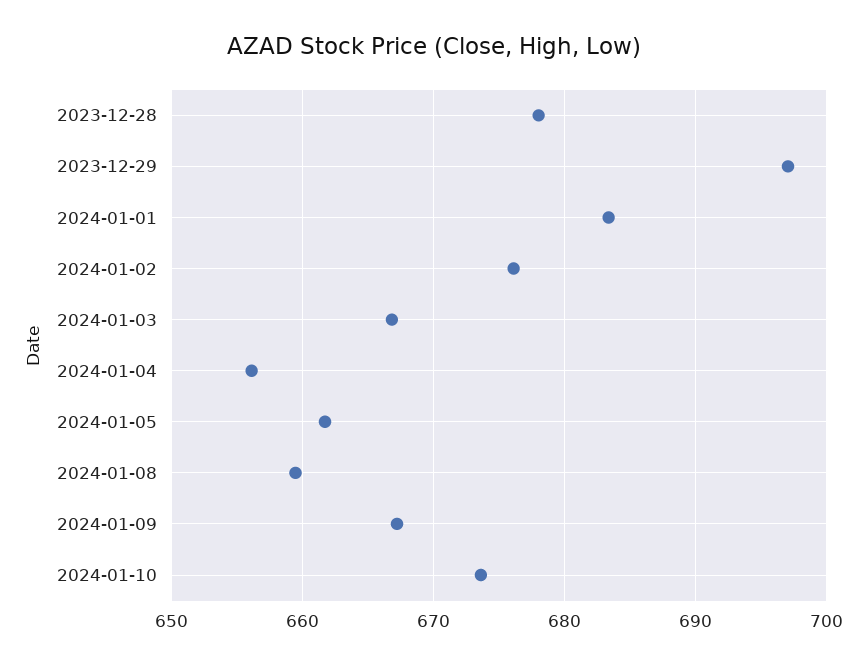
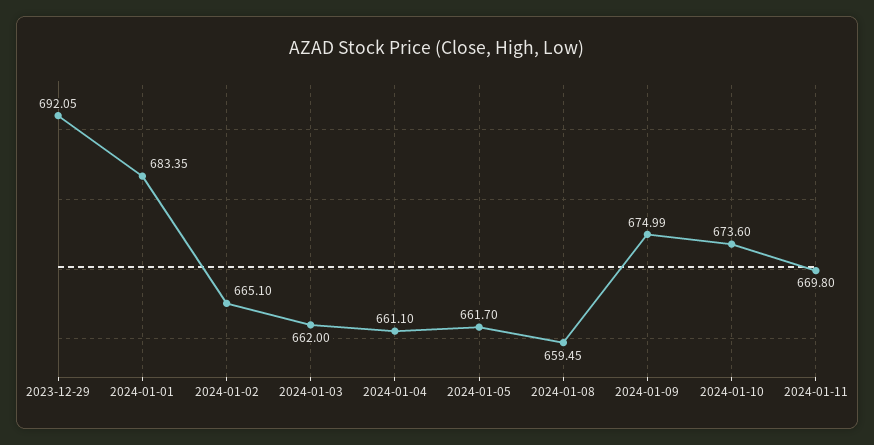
2023-12-28: 678 -> none
2023-12-29: 697 -> 692.05
2024-01-02: 676 -> 665.1
2024-01-03: 667 -> 662
2024-01-04: 656 -> 661.1
2024-01-09: 667 -> 674.99
2024-01-11: none -> 669.8

